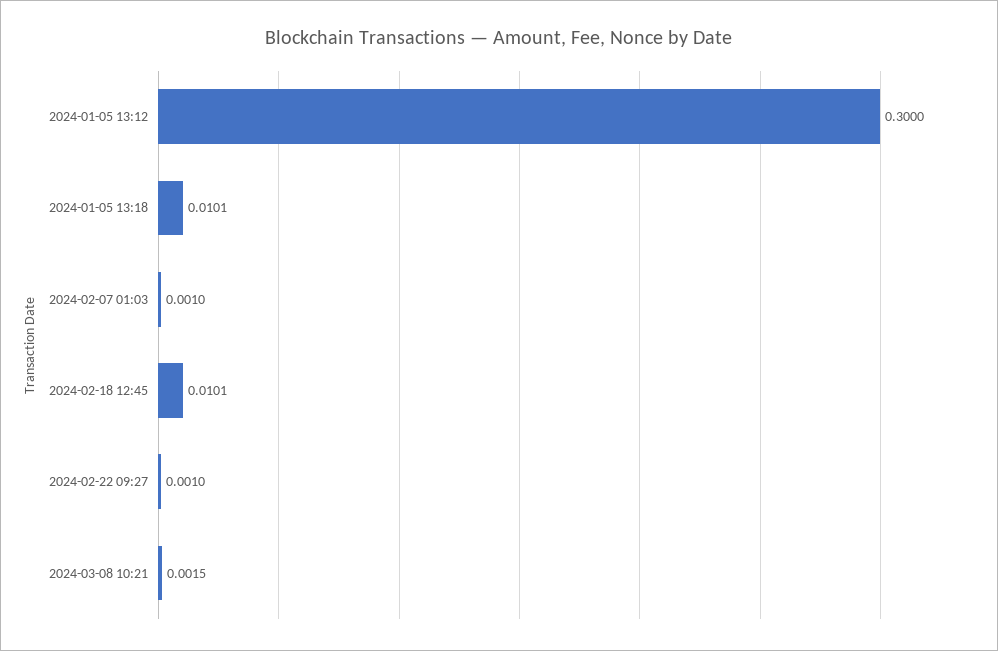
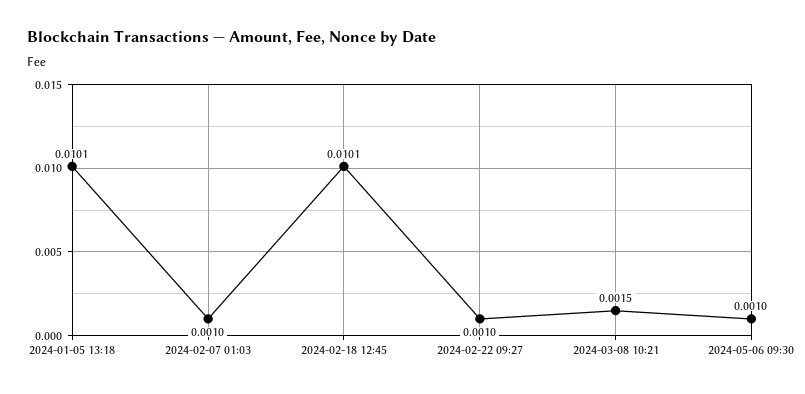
2024-01-05 13:12: 0.3 -> none
2024-05-06 09:30: none -> 0.001

